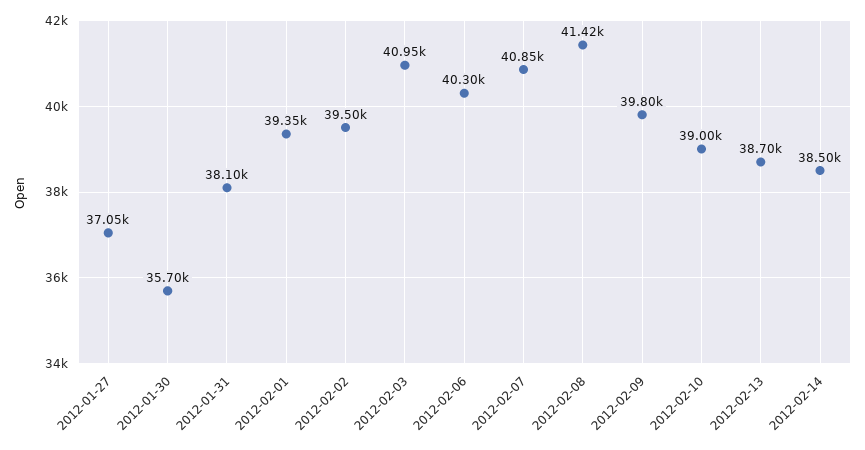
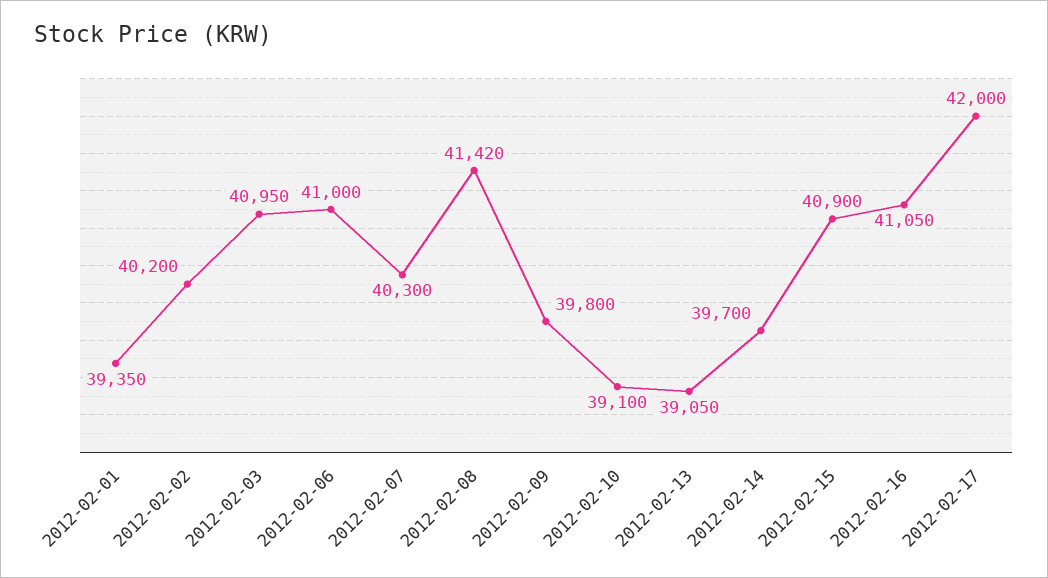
2012-01-27: 37050 -> none
2012-01-30: 35700 -> none
2012-01-31: 38100 -> none
2012-02-02: 39500 -> 40200
2012-02-06: 40300 -> 41000
2012-02-07: 40850 -> 40300
2012-02-10: 39000 -> 39100
2012-02-13: 38700 -> 39050
2012-02-14: 38500 -> 39700
2012-02-15: none -> 40900
2012-02-16: none -> 41050
2012-02-17: none -> 42000

